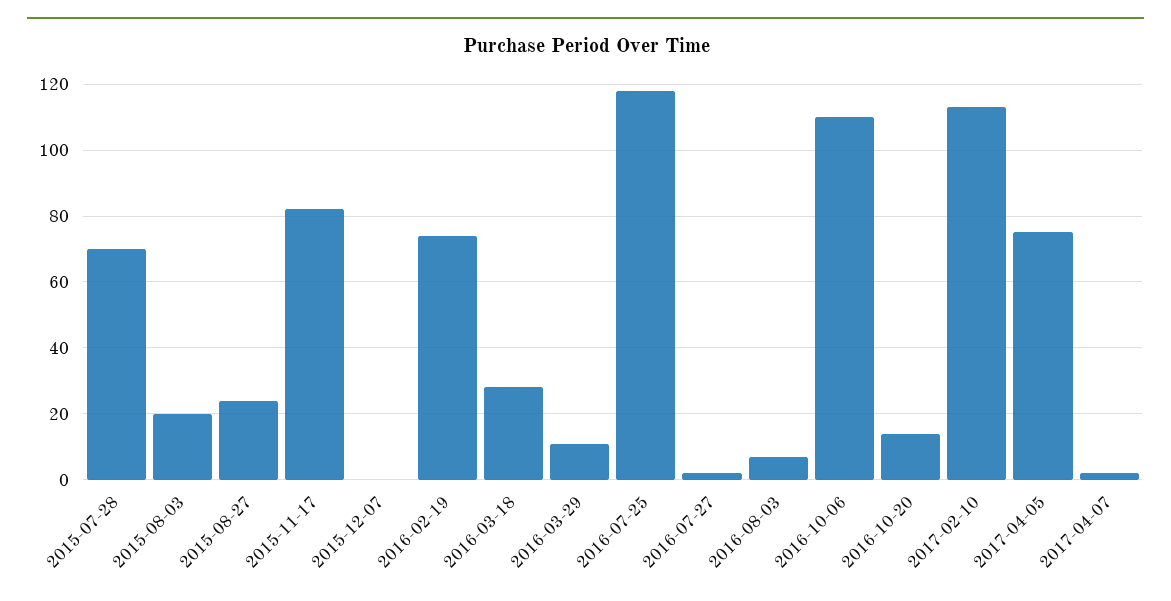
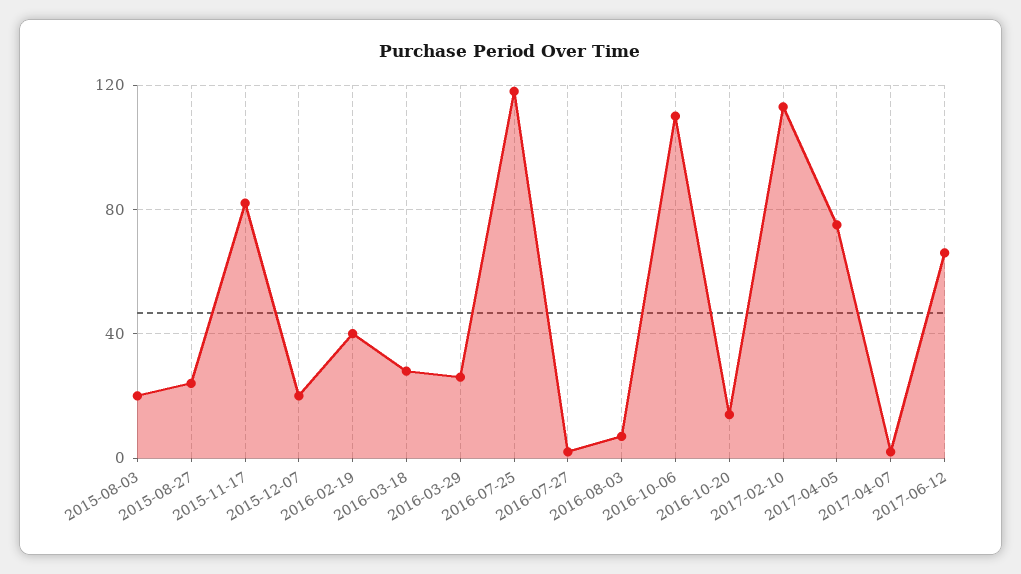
2015-07-28: 70 -> none
2015-12-07: 0 -> 20
2016-02-19: 75 -> 40
2016-03-29: 10 -> 25
2017-06-12: none -> 65

